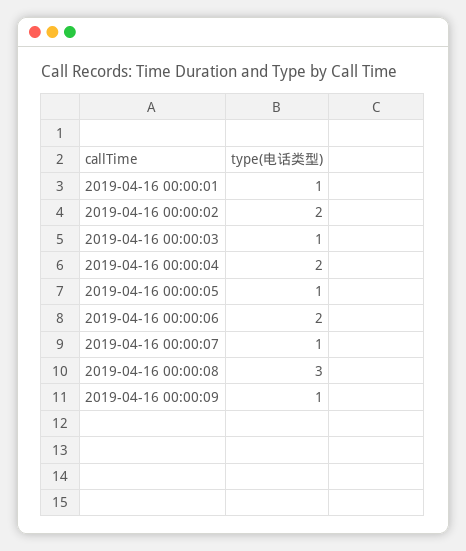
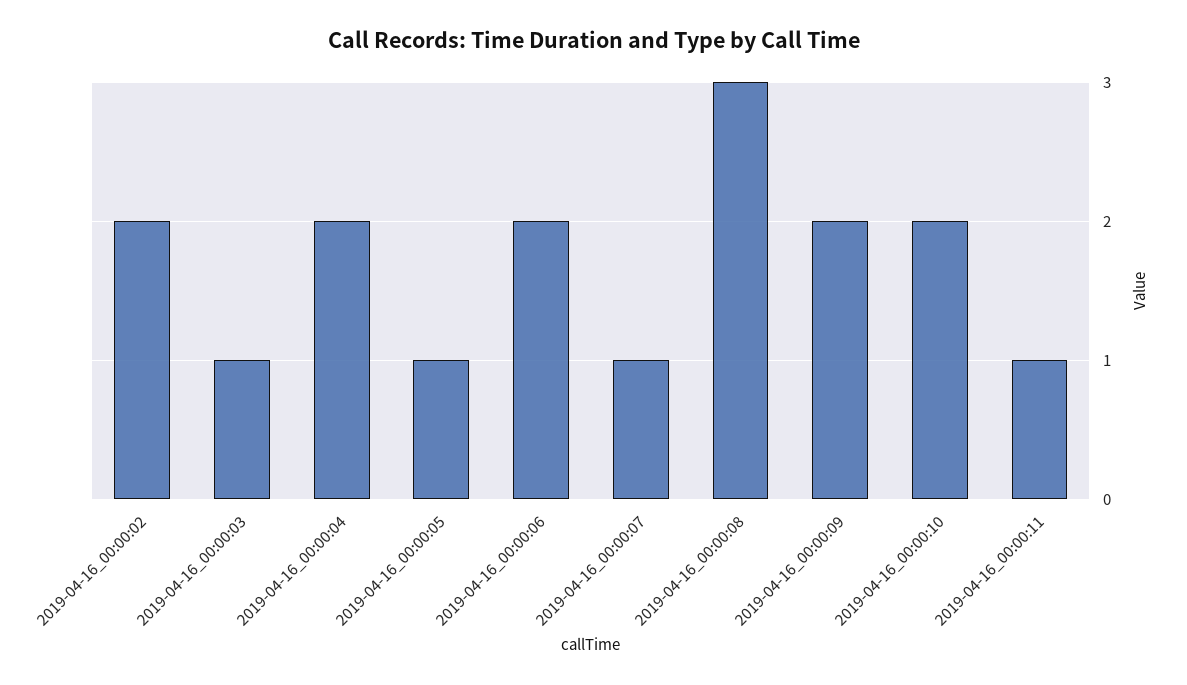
2019-04-16 00:00:01: 1 -> none
2019-04-16 00:00:09: 1 -> 2
2019-04-16_00:00:10: none -> 2
2019-04-16_00:00:11: none -> 1

